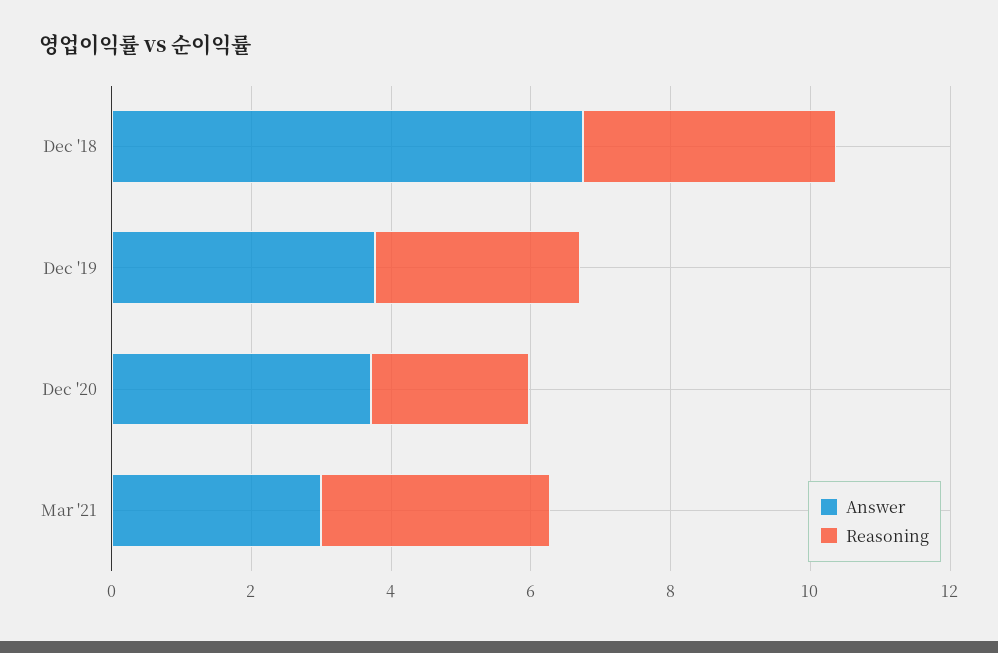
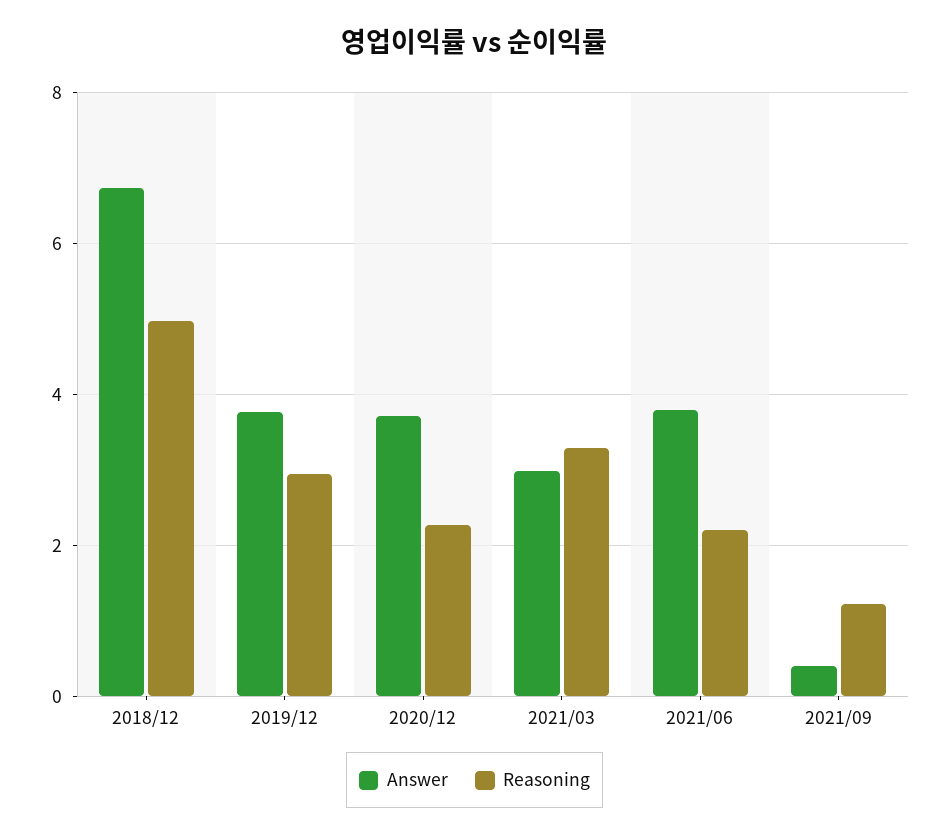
Reasoning, Dec '18: 3.5 -> 5
Answer, 2021/06: none -> 3.8
Reasoning, 2021/06: none -> 2.2
Answer, 2021/09: none -> 0.4
Reasoning, 2021/09: none -> 1.2

